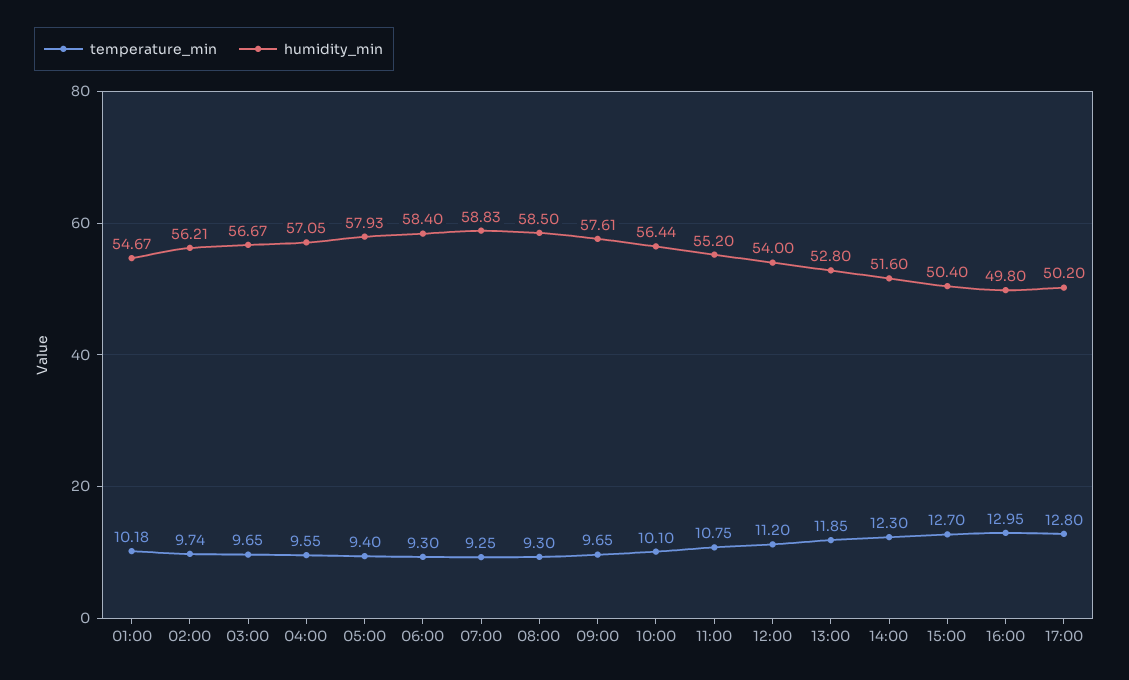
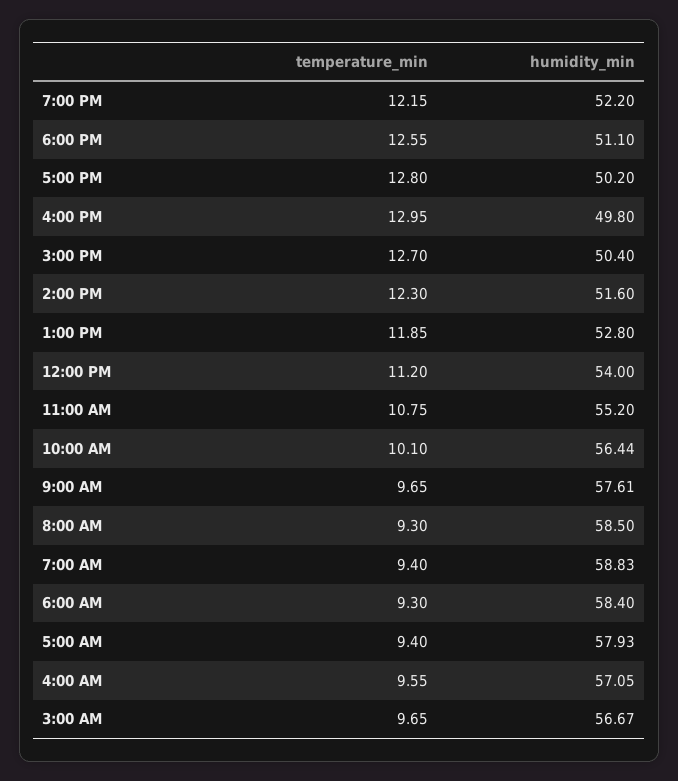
temperature_min, 01:00: 10.18 -> none
humidity_min, 01:00: 54.67 -> none
temperature_min, 02:00: 9.74 -> none
humidity_min, 02:00: 56.21 -> none
temperature_min, 07:00: 9.25 -> 9.4
temperature_min, 7:00 PM: none -> 12.15
humidity_min, 7:00 PM: none -> 52.2
temperature_min, 6:00 PM: none -> 12.55
humidity_min, 6:00 PM: none -> 51.1

